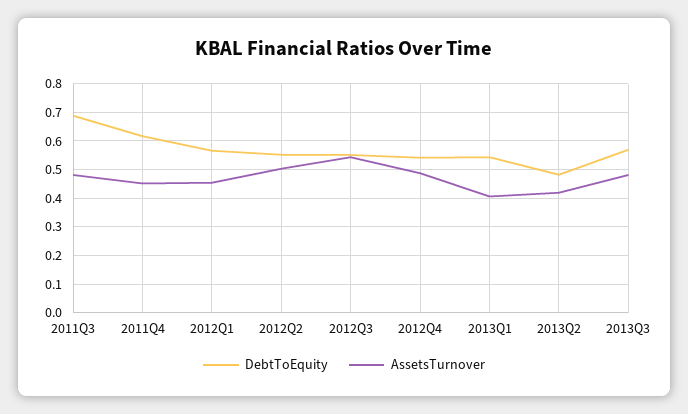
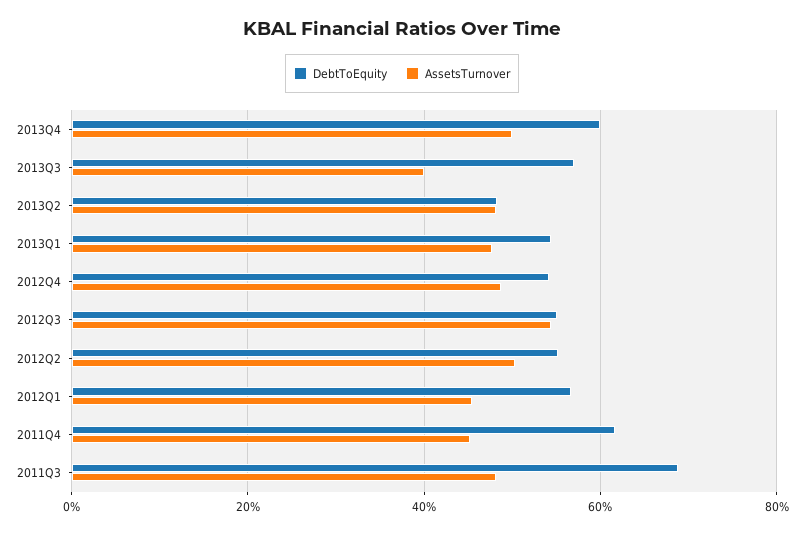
AssetsTurnover, 2013Q1: 0.4 -> 0.48
AssetsTurnover, 2013Q2: 0.425 -> 0.48
AssetsTurnover, 2013Q3: 0.475 -> 0.4
DebtToEquity, 2013Q4: none -> 0.6
AssetsTurnover, 2013Q4: none -> 0.5

